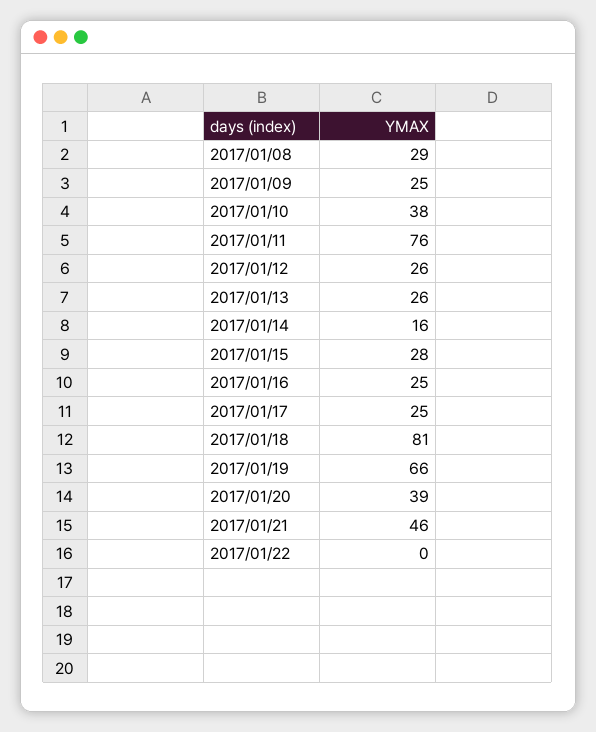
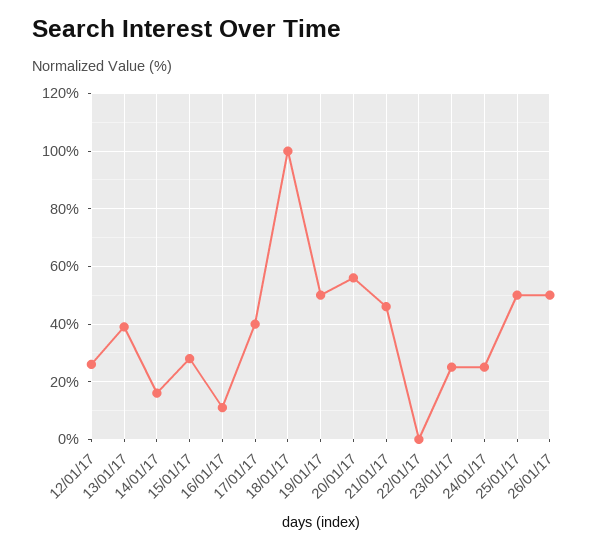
2017/01/08: 29 -> none
2017/01/09: 25 -> none
2017/01/10: 38 -> none
2017/01/11: 76 -> none
2017/01/13: 26 -> 40
2017/01/16: 25 -> 10
2017/01/17: 25 -> 40
2017/01/18: 81 -> 100
2017/01/19: 66 -> 50
2017/01/20: 39 -> 55
23/01/17: none -> 25
24/01/17: none -> 25
25/01/17: none -> 50
26/01/17: none -> 50

